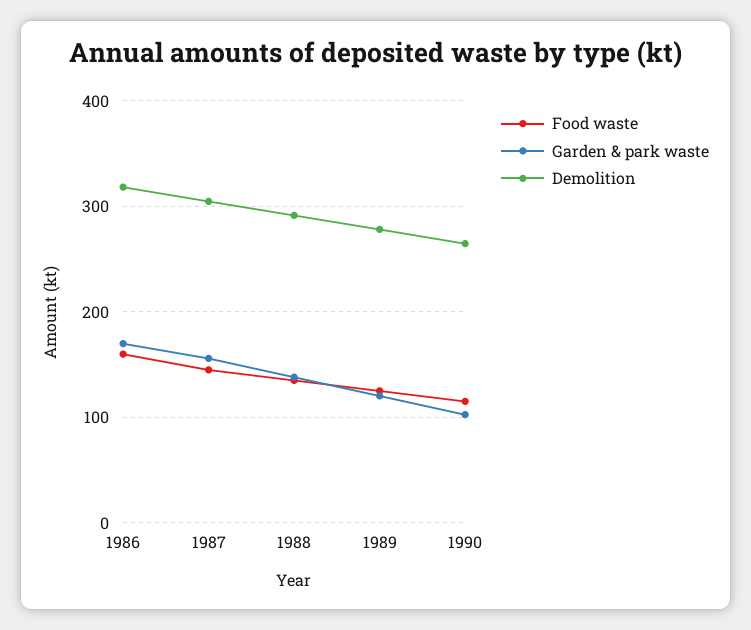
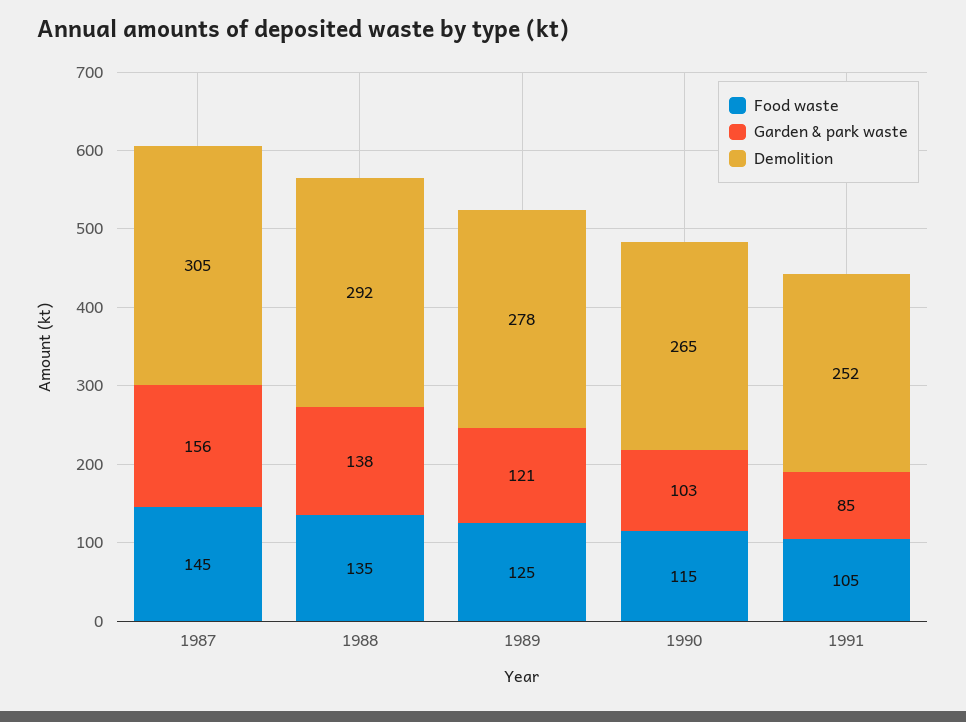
Food waste, 1986: 160 -> none
Garden & park waste, 1986: 170 -> none
Demolition, 1986: 320 -> none
Food waste, 1991: none -> 105
Garden & park waste, 1991: none -> 85
Demolition, 1991: none -> 252

